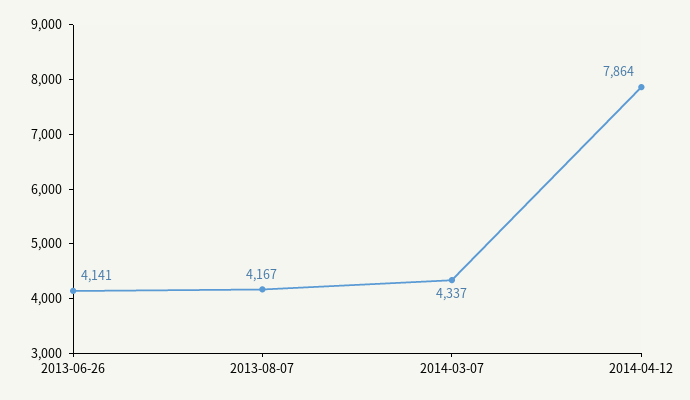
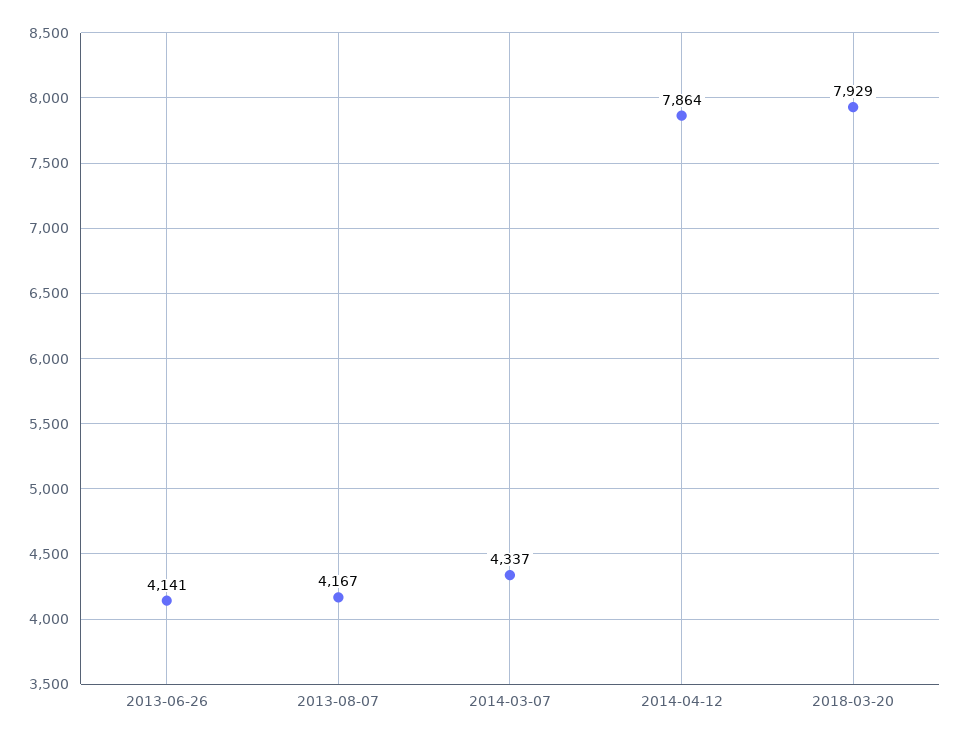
2018-03-20: none -> 7929

